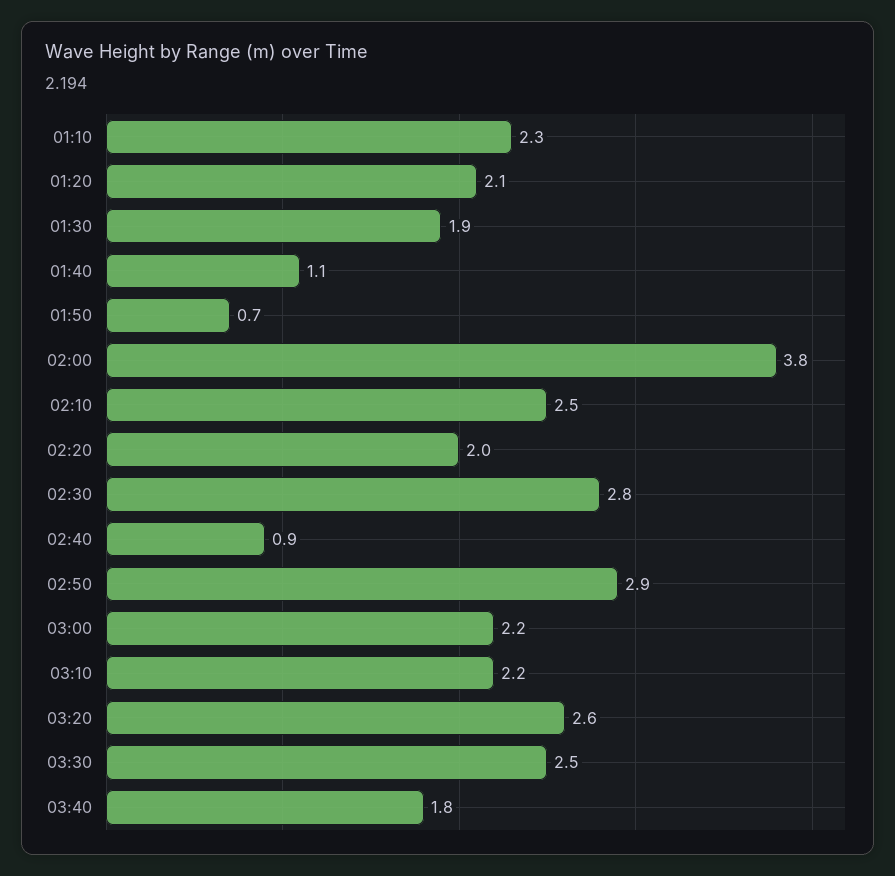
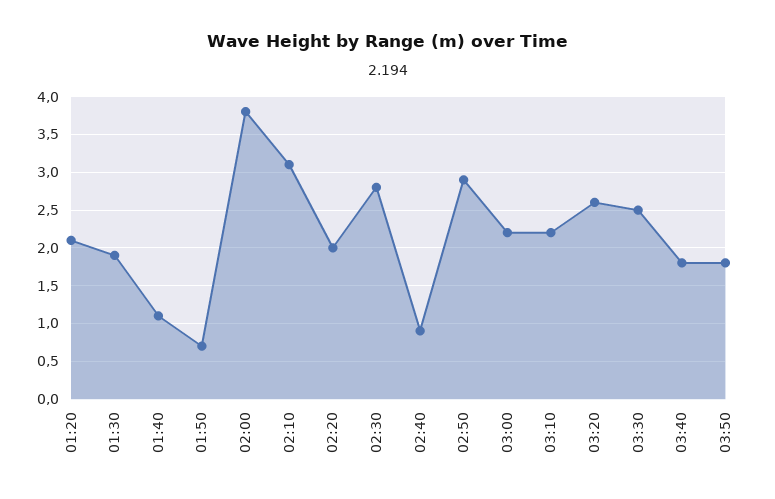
01:10: 2.3 -> none
02:10: 2.5 -> 3.1
03:50: none -> 1.8

